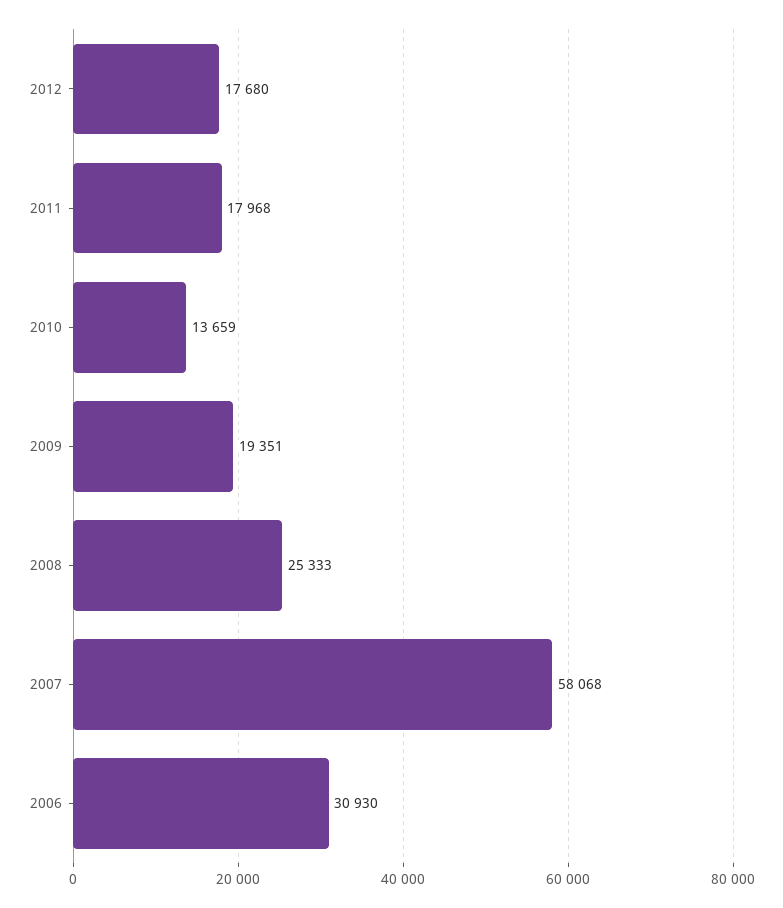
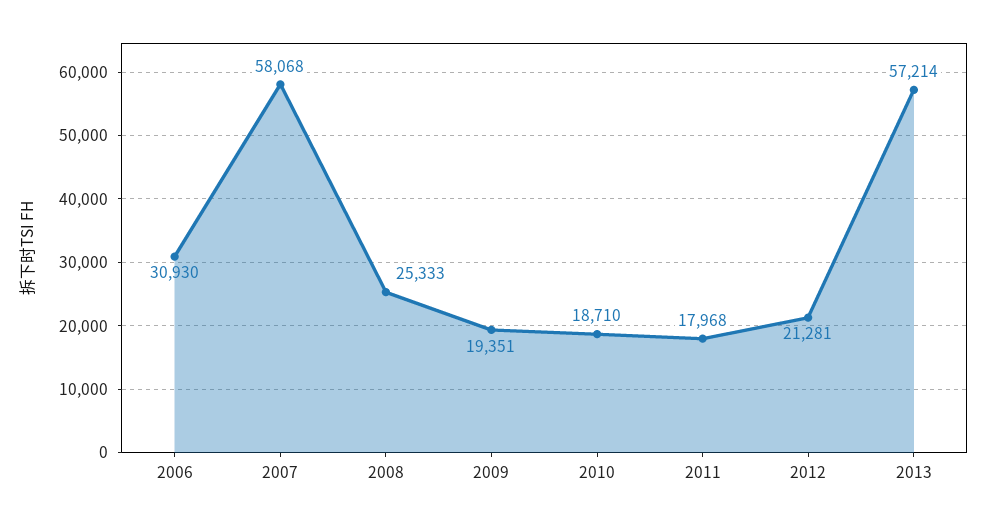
2012: 17680 -> 21281
2010: 13659 -> 18710
2013: none -> 57214

